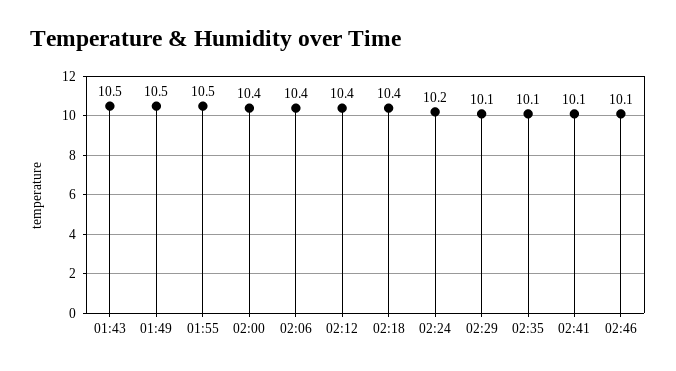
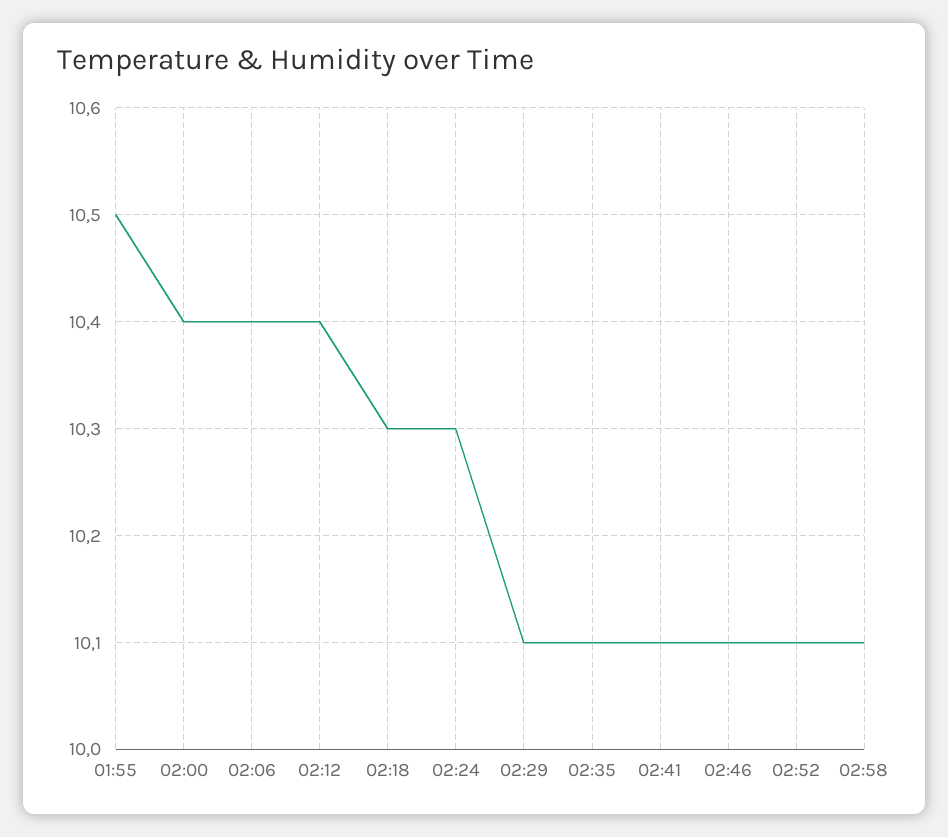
01:43: 10.5 -> none
01:49: 10.5 -> none
02:18: 10.4 -> 10.3
02:24: 10.2 -> 10.3
02:52: none -> 10.1
02:58: none -> 10.1

